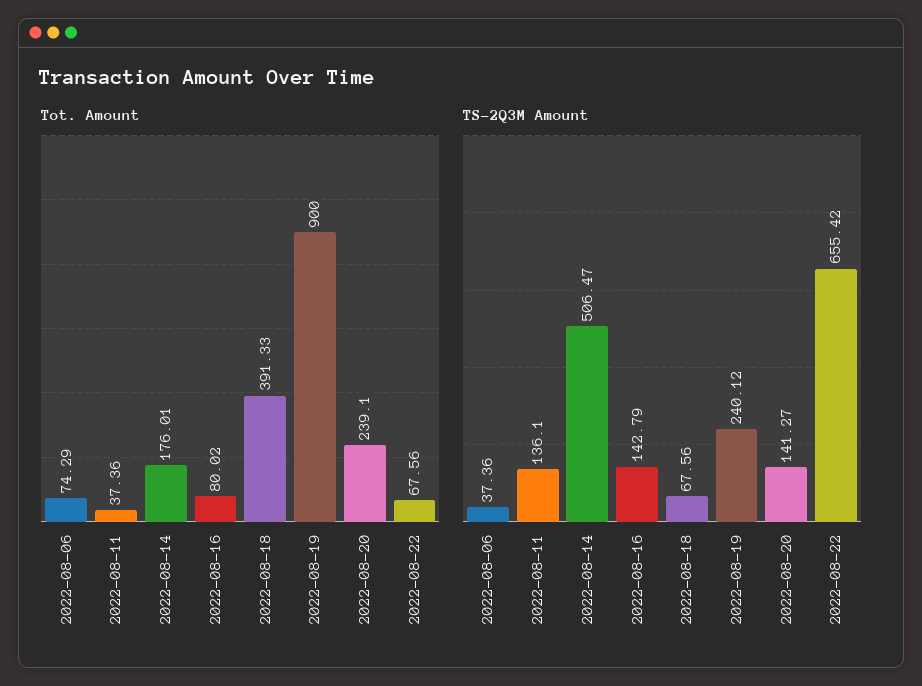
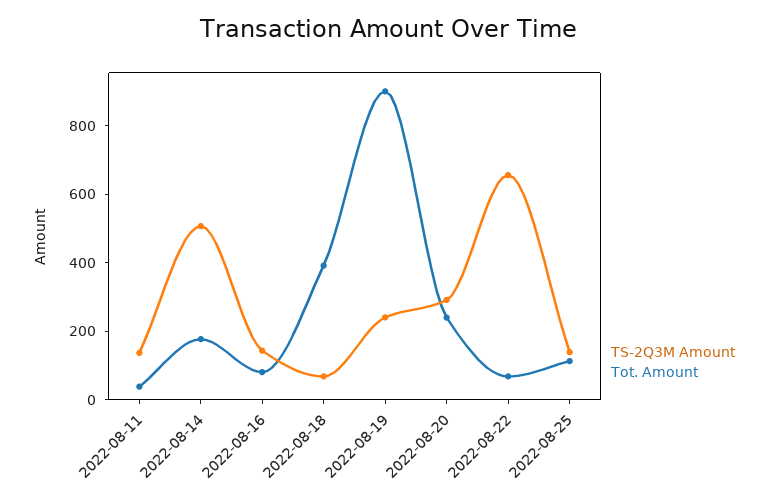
Tot. Amount, 2022-08-06: 74.29 -> none
TS-2Q3M Amount, 2022-08-06: 37.36 -> none
TS-2Q3M Amount, 2022-08-20: 141.27 -> 300
TS-2Q3M Amount, 2022-08-25: none -> 150
Tot. Amount, 2022-08-25: none -> 100

